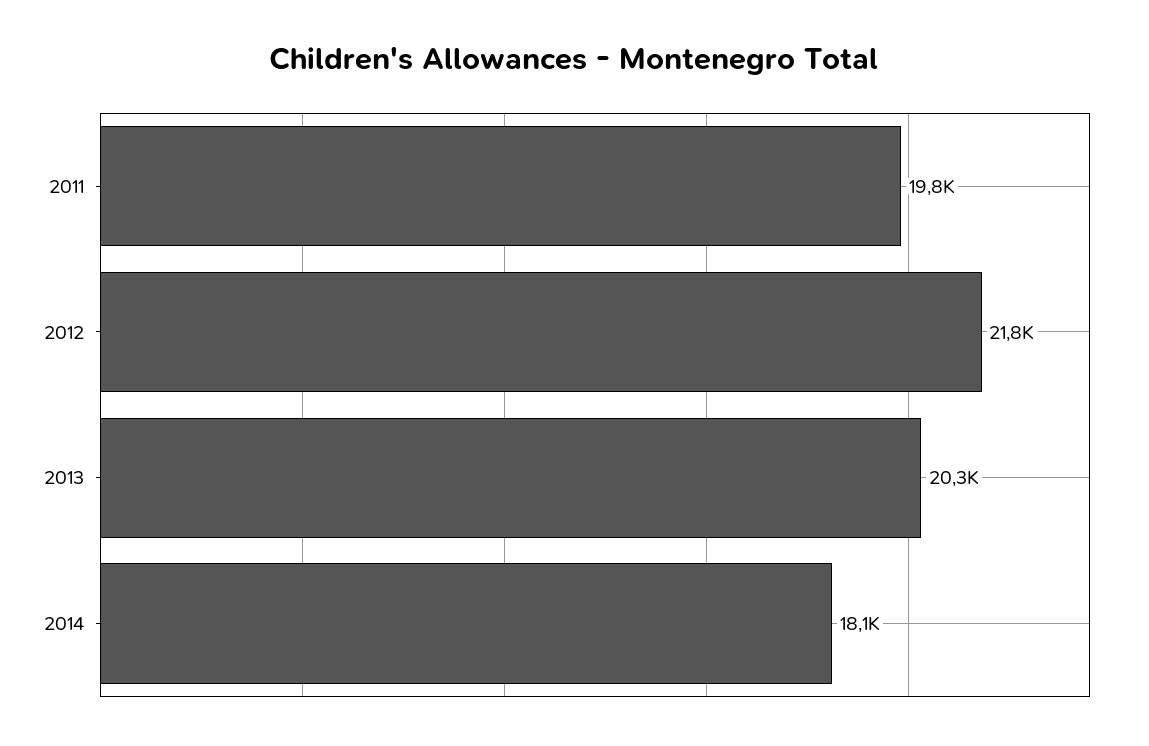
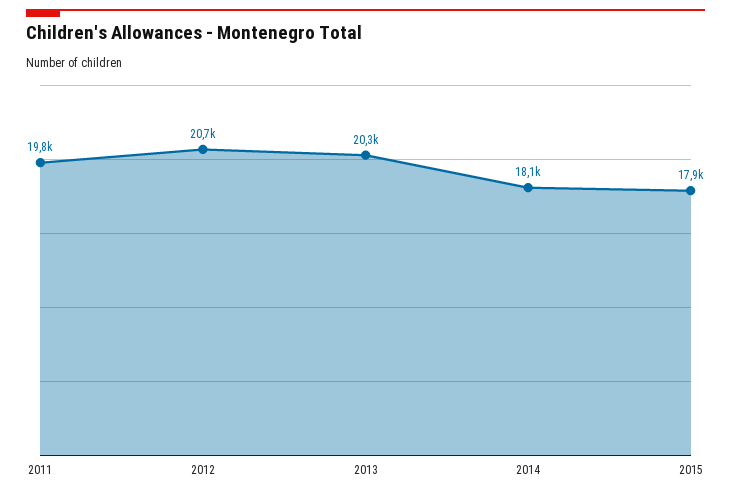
2012: 21800 -> 20700
2015: none -> 17900

